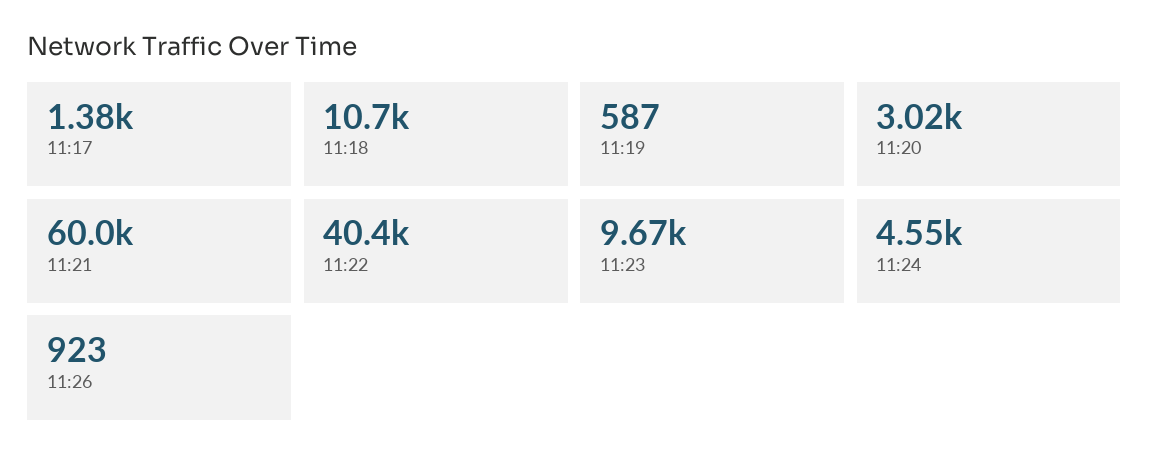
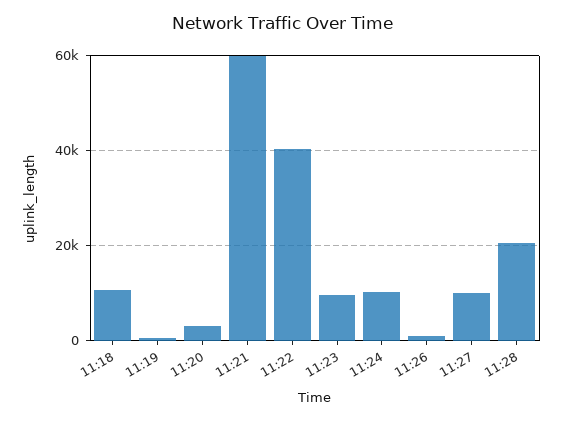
11:17: 1380 -> none
11:24: 4550 -> 10000
11:27: none -> 10000
11:28: none -> 20000

